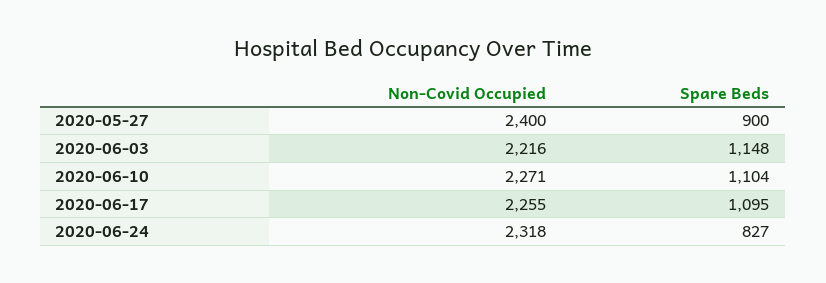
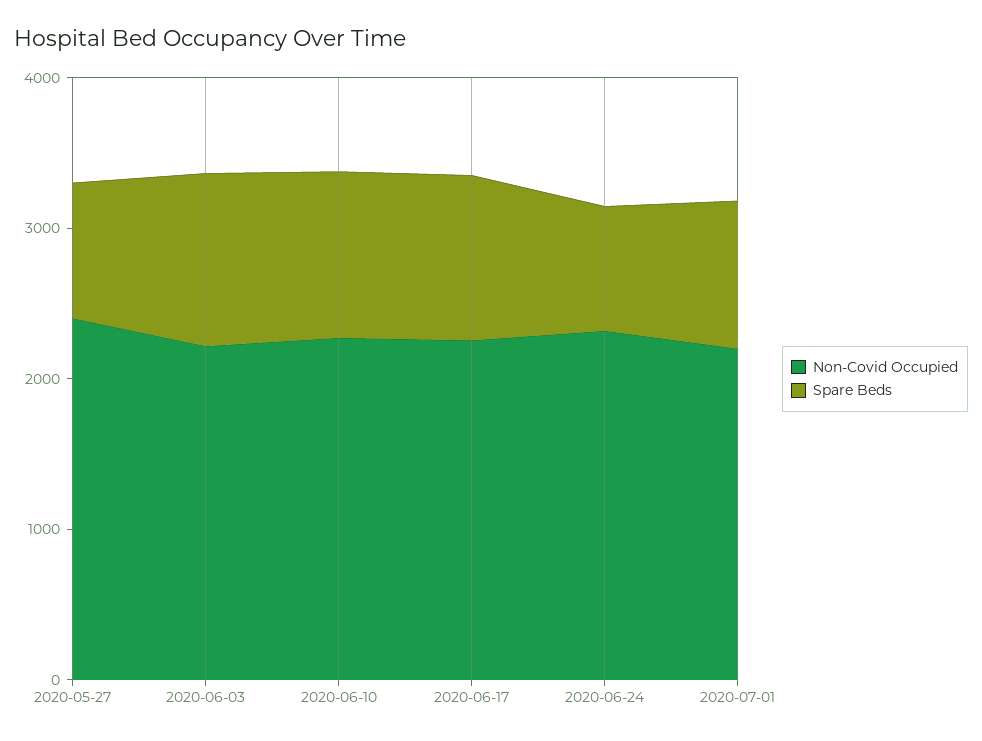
Non-Covid Occupied, 2020-07-01: none -> 2200
Spare Beds, 2020-07-01: none -> 1000

